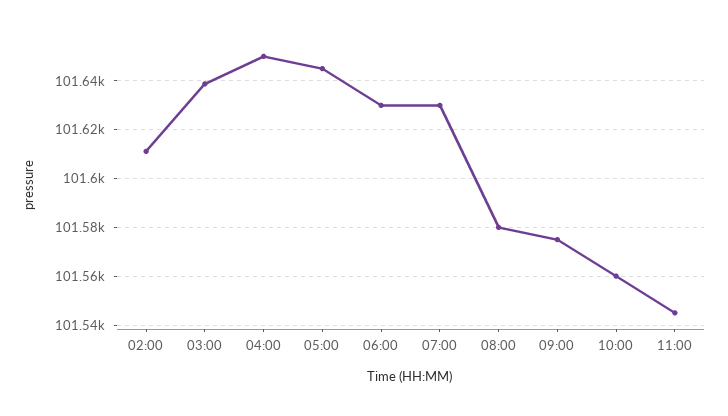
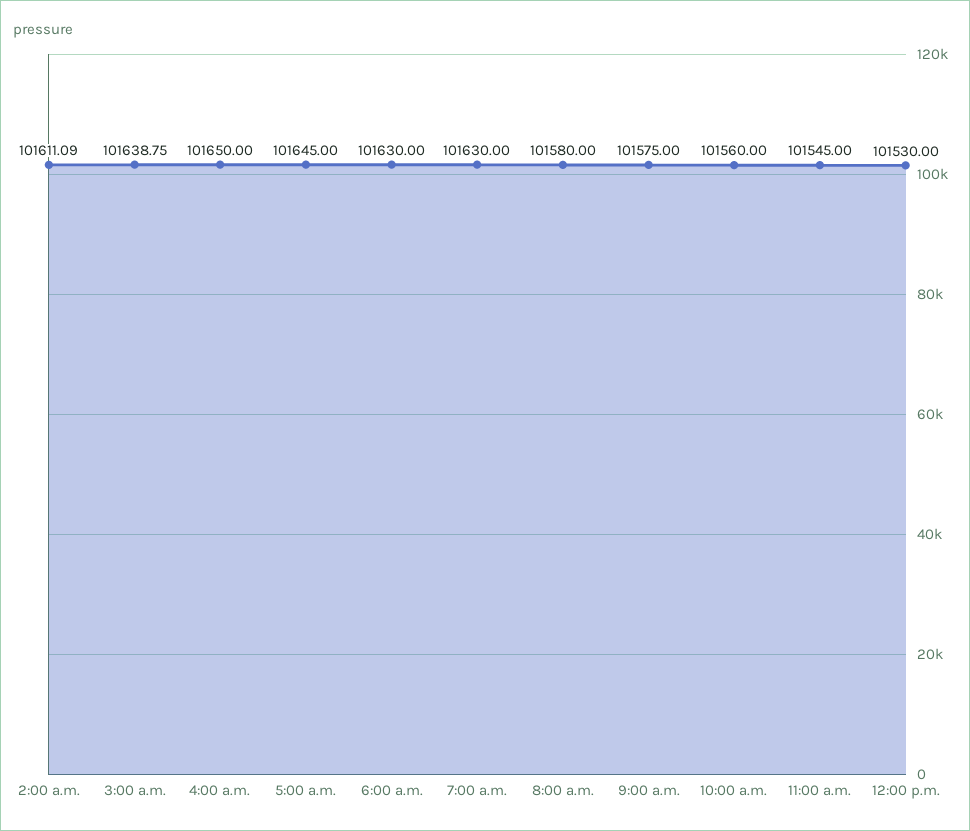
12:00 p.m.: none -> 101530

